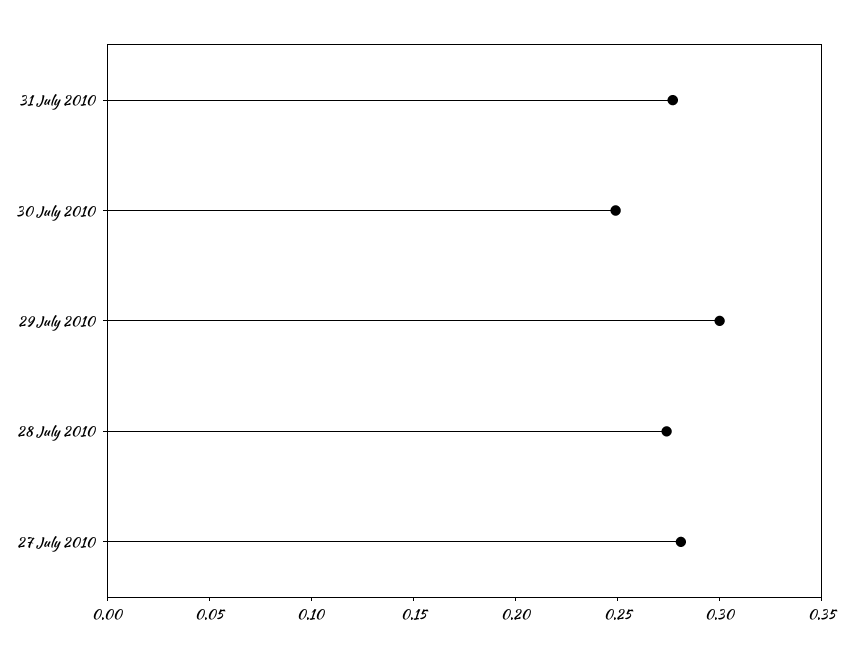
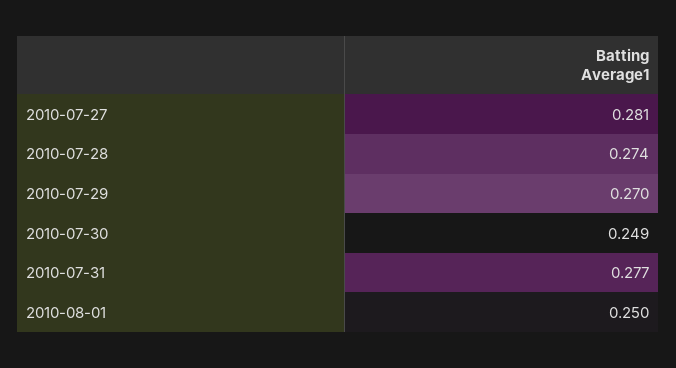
29 July 2010: 0.3 -> 0.27
2010-08-01: none -> 0.25

